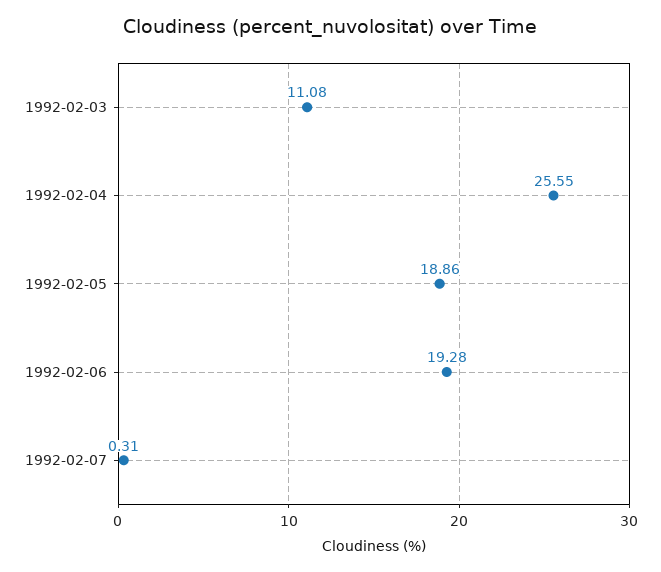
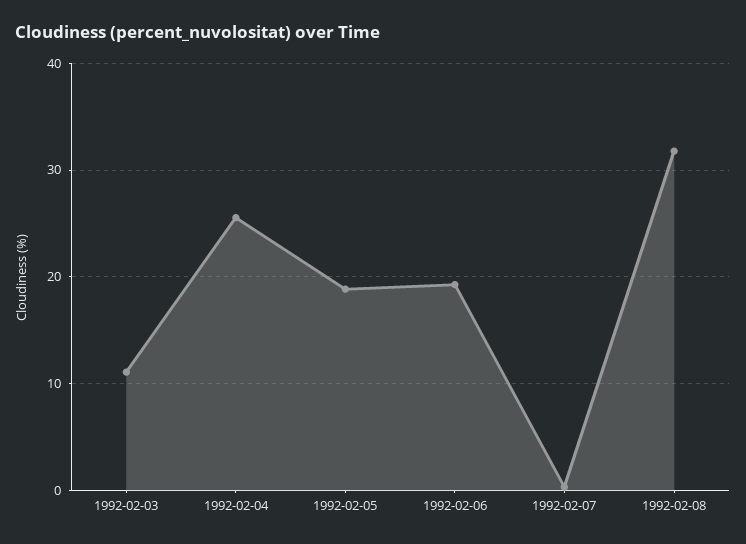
1992-02-08: none -> 32

